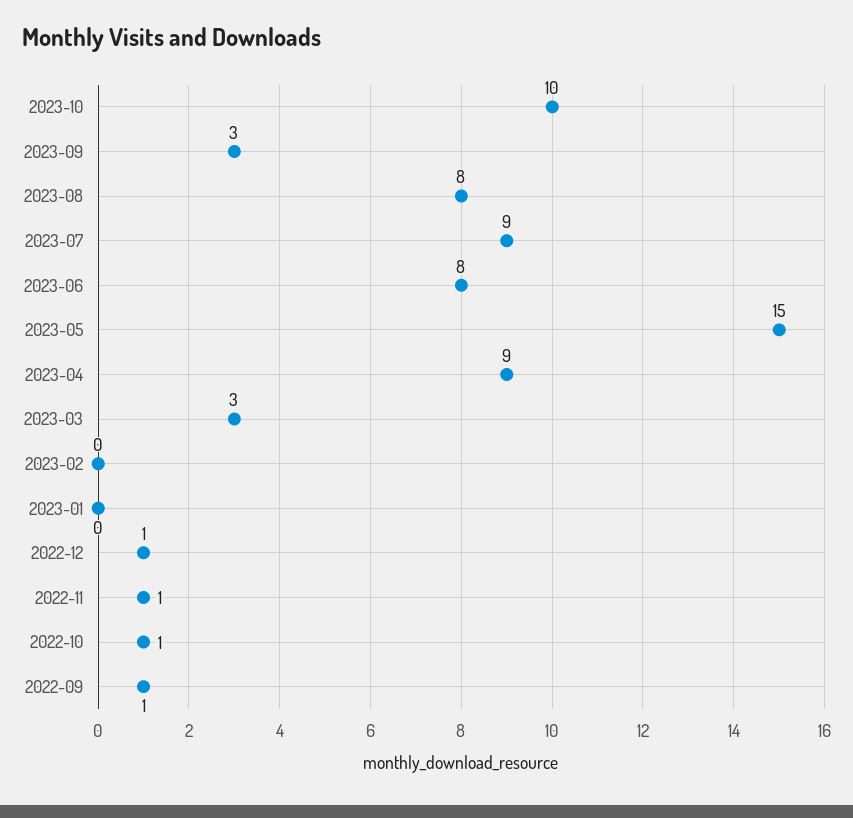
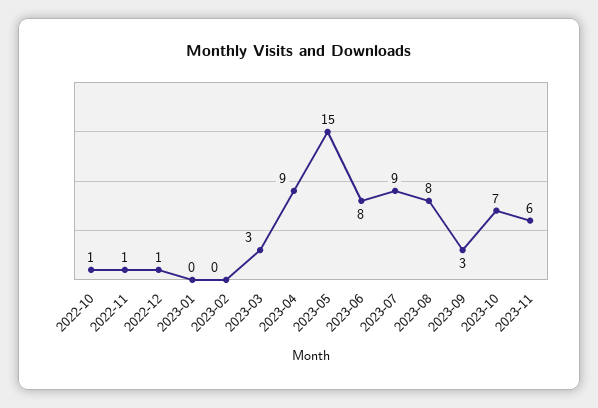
2023-10: 10 -> 7
2022-09: 1 -> none
2023-11: none -> 6

